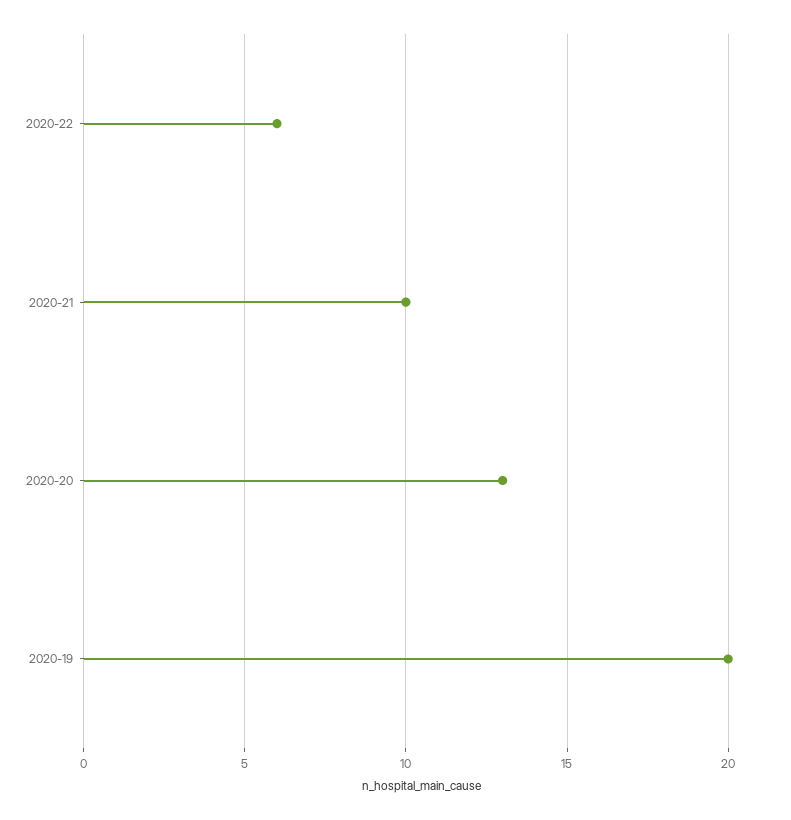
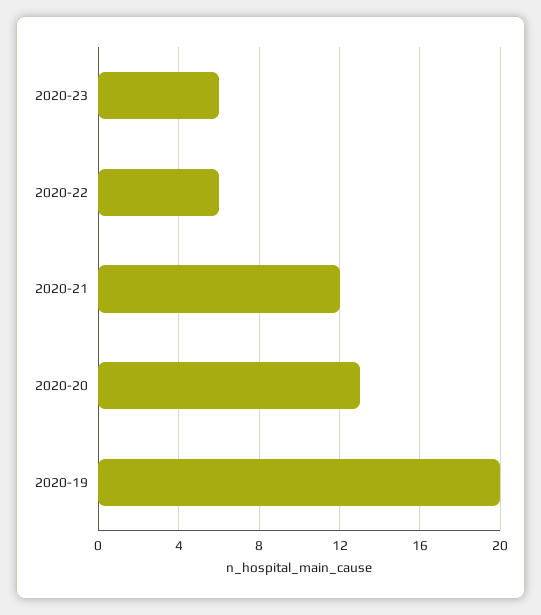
2020-21: 10 -> 12
2020-23: none -> 6

